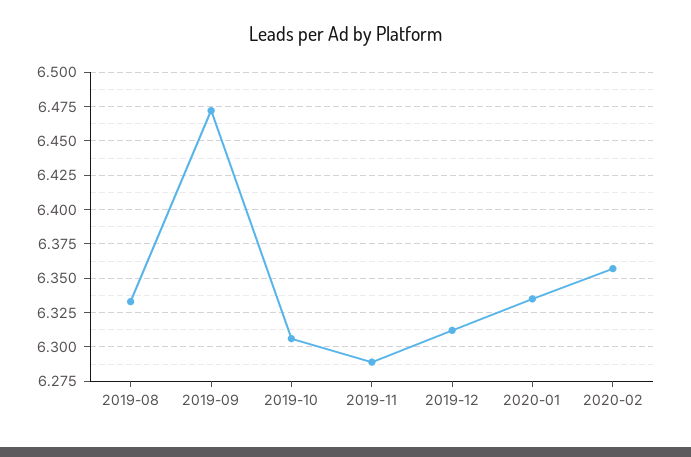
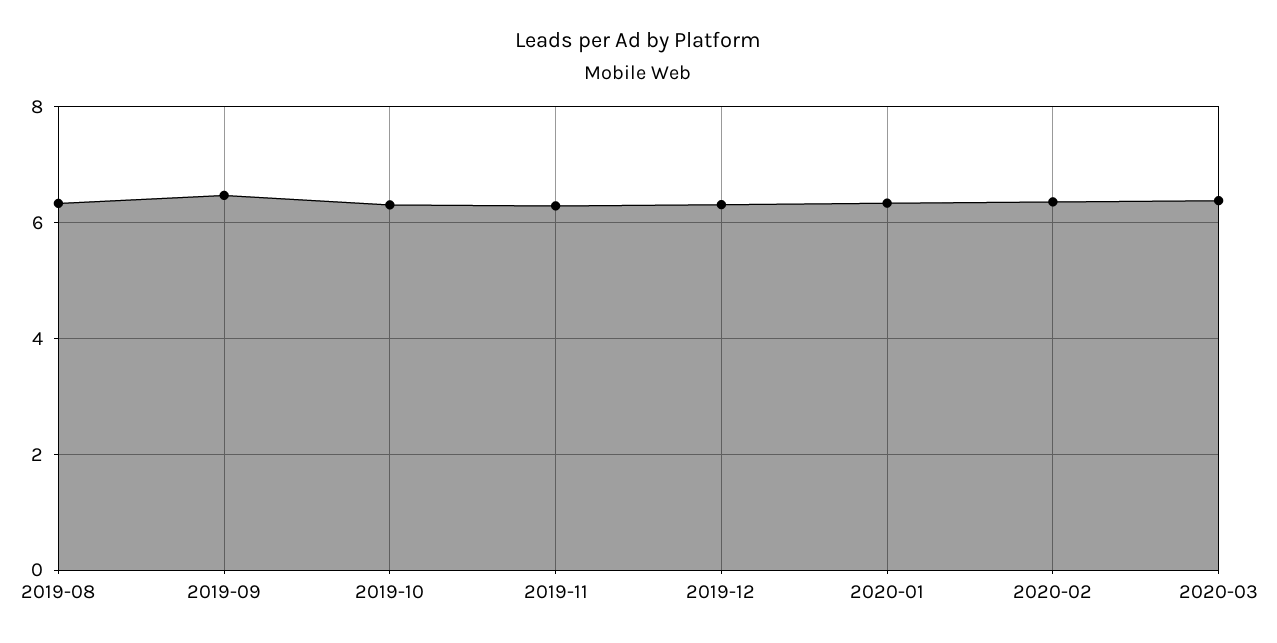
2020-03: none -> 6.4

